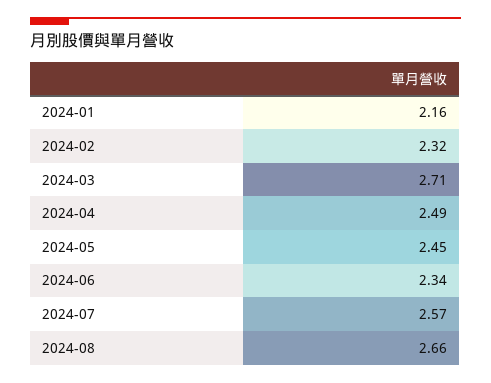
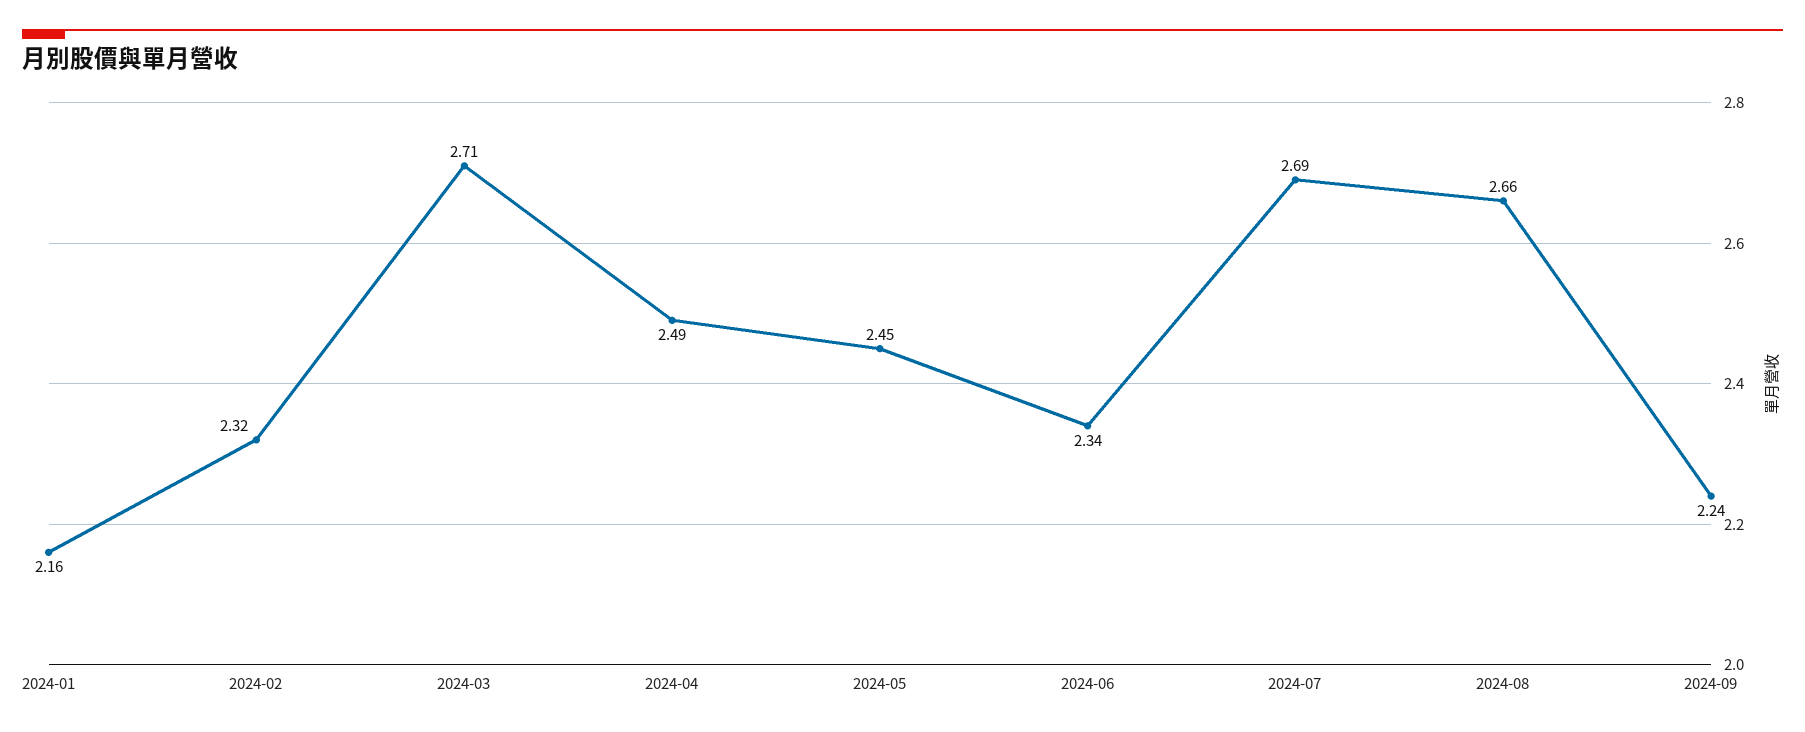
2024-07: 2.57 -> 2.69
2024-09: none -> 2.24

